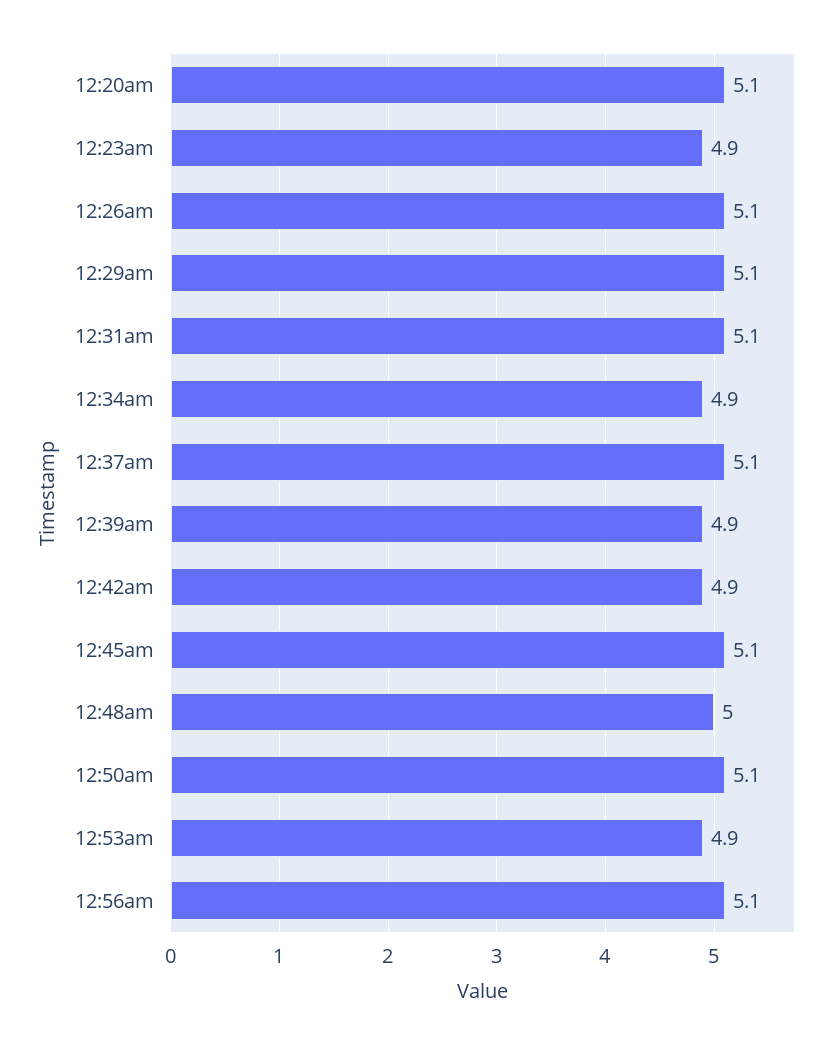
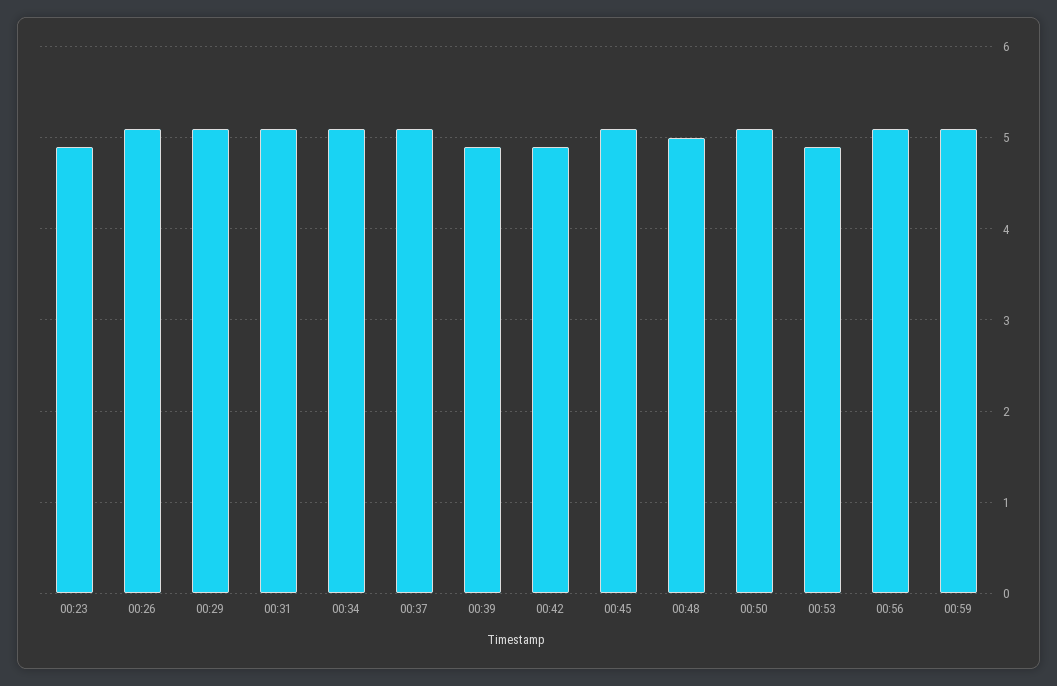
12:20am: 5.1 -> none
12:34am: 4.9 -> 5.1
00:59: none -> 5.1

